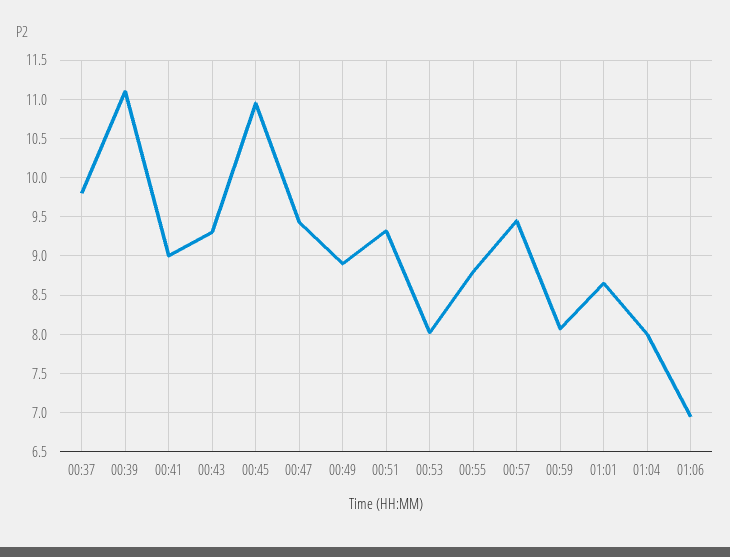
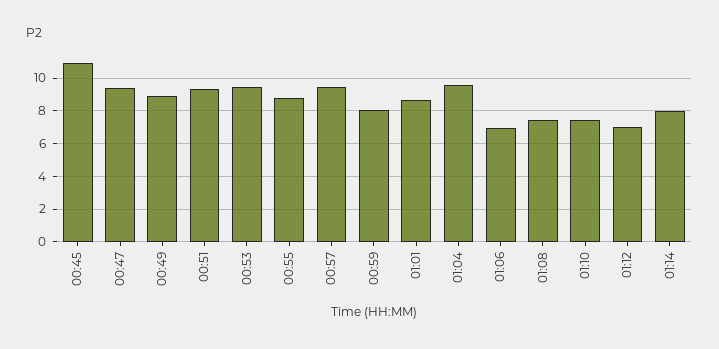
00:37: 9.8 -> none
00:39: 11.1 -> none
00:41: 9 -> none
00:43: 9.3 -> none
00:53: 8 -> 9.5
01:04: 8 -> 9.5
01:08: none -> 7.5
01:10: none -> 7.5
01:12: none -> 7
01:14: none -> 8

